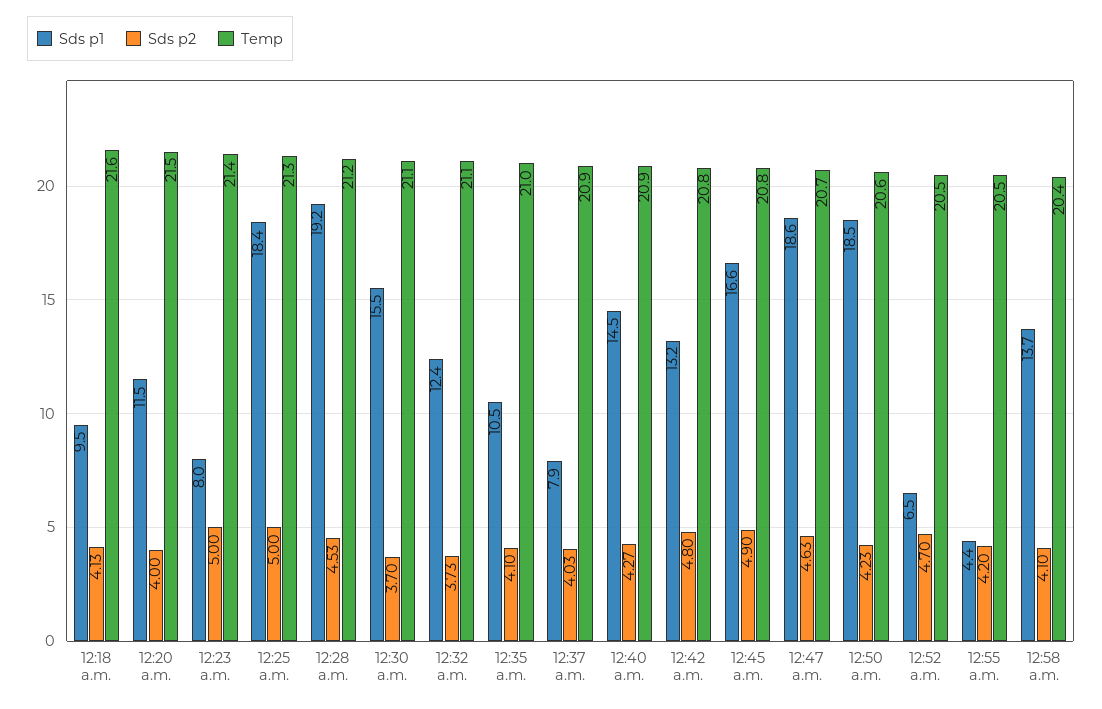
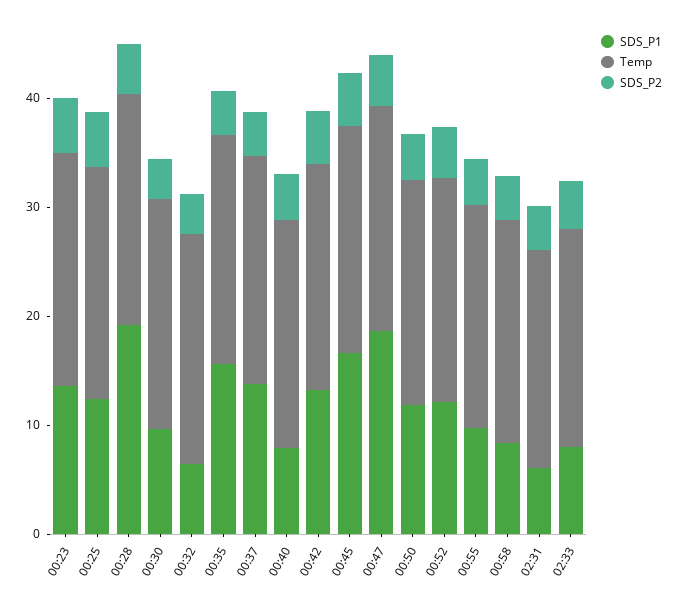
Sds p1, 12:18 a.m.: 9.5 -> none
Sds p2, 12:18 a.m.: 4.13 -> none
Temp, 12:18 a.m.: 21.6 -> none
Sds p1, 12:20 a.m.: 11.5 -> none
Sds p2, 12:20 a.m.: 4 -> none
Temp, 12:20 a.m.: 21.5 -> none
Sds p1, 12:23 a.m.: 8 -> 14
Sds p1, 12:25 a.m.: 18.4 -> 12
Sds p1, 12:30 a.m.: 15.5 -> 10
Sds p1, 12:32 a.m.: 12.4 -> 6
Sds p1, 12:35 a.m.: 10.5 -> 16
Sds p1, 12:37 a.m.: 7.9 -> 14
Sds p1, 12:40 a.m.: 14.5 -> 8
Sds p1, 12:50 a.m.: 18.5 -> 12
Sds p1, 12:52 a.m.: 6.5 -> 12
Sds p1, 12:55 a.m.: 4.4 -> 10
Sds p1, 12:58 a.m.: 13.7 -> 8
Sds p1, 02:31: none -> 6
Temp, 02:31: none -> 20
Sds p2, 02:31: none -> 4
Sds p1, 02:33: none -> 8
Temp, 02:33: none -> 20
Sds p2, 02:33: none -> 4

